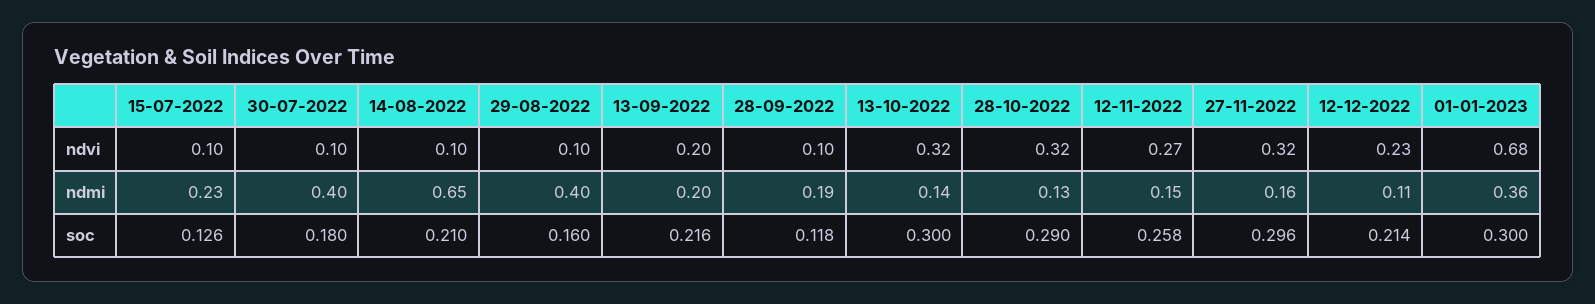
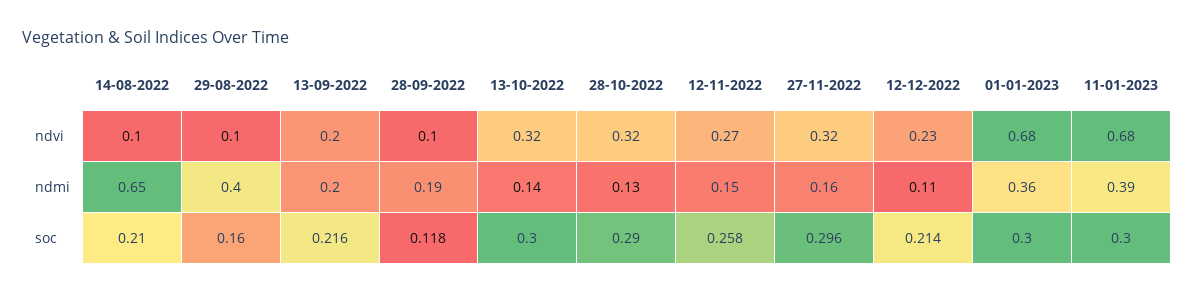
15-07-2022, ndvi: 0.1 -> none
30-07-2022, ndvi: 0.1 -> none
15-07-2022, ndmi: 0.23 -> none
30-07-2022, ndmi: 0.4 -> none
15-07-2022, soc: 0.126 -> none
30-07-2022, soc: 0.18 -> none
11-01-2023, ndvi: none -> 0.68
11-01-2023, ndmi: none -> 0.39
11-01-2023, soc: none -> 0.3

